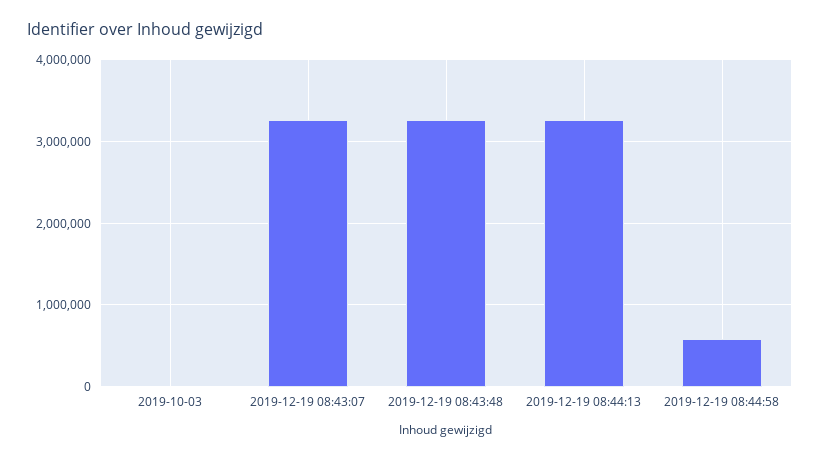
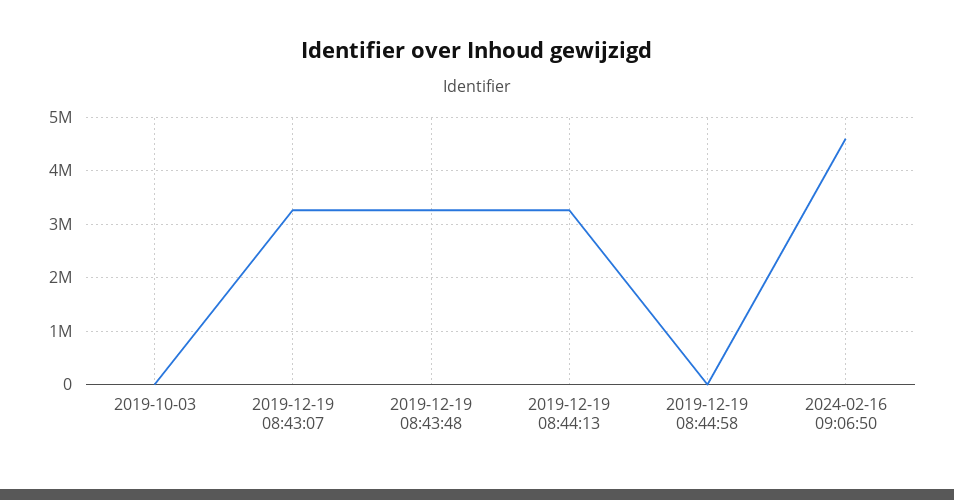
2019-12-19 08:44:58: 600000 -> 0
2024-02-16 09:06:50: none -> 4600000

